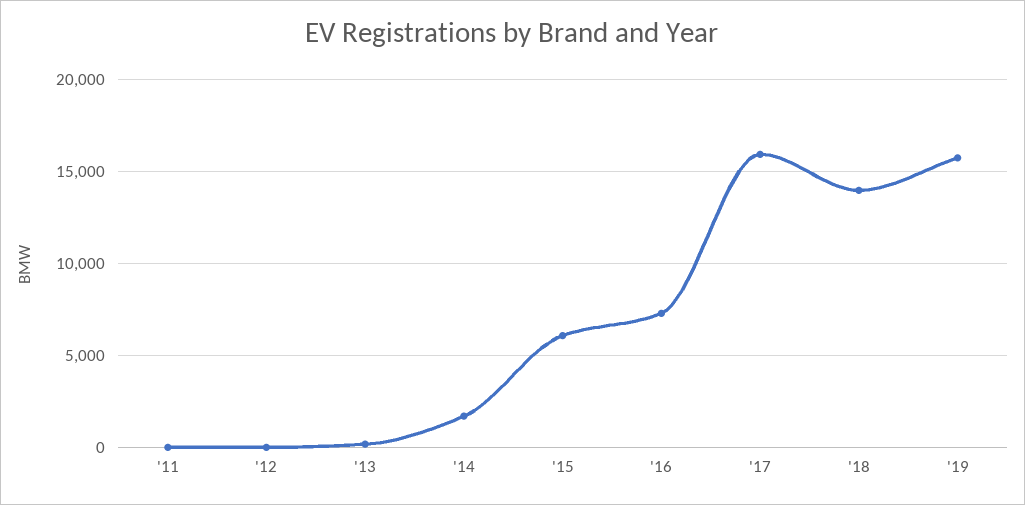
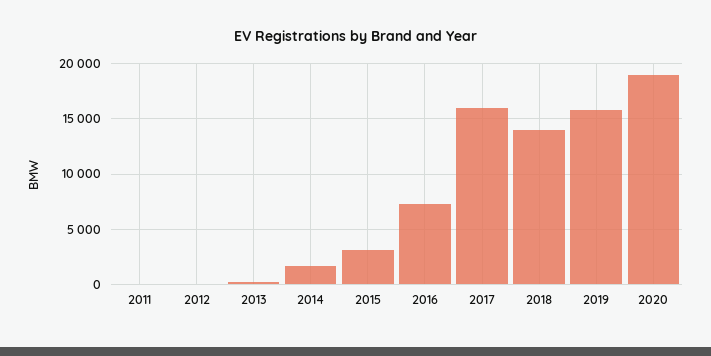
'15: 6000 -> 3000
2020: none -> 19000

